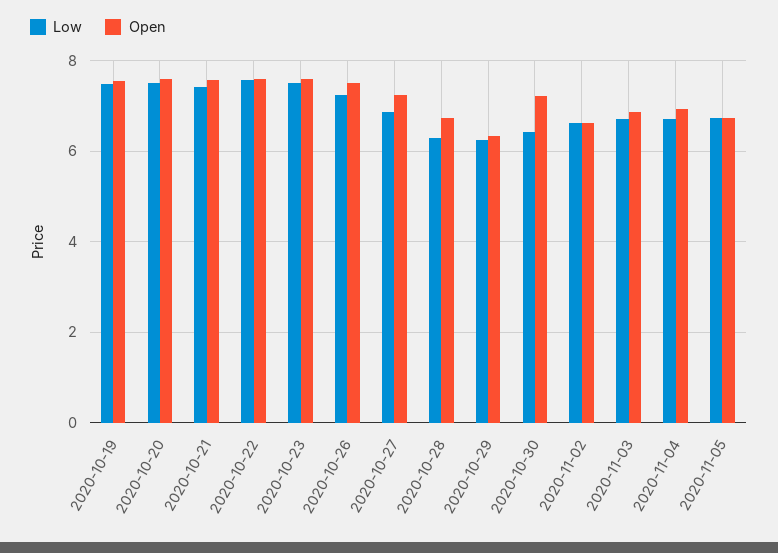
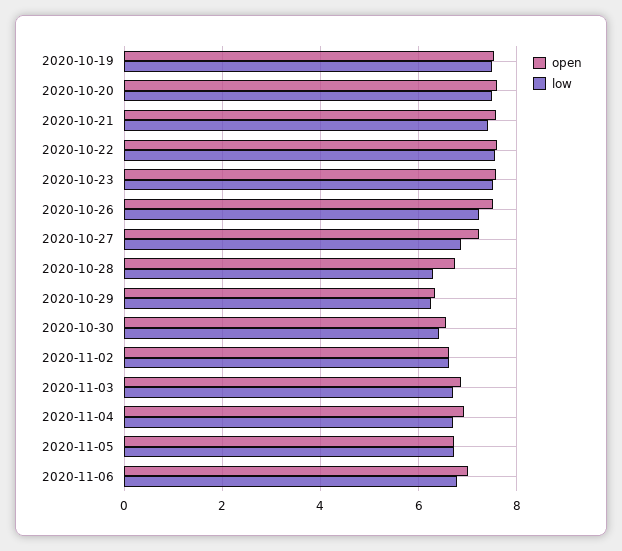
Open, 2020-10-30: 7.2 -> 6.6
Open, 2020-11-06: none -> 7
Low, 2020-11-06: none -> 6.8

